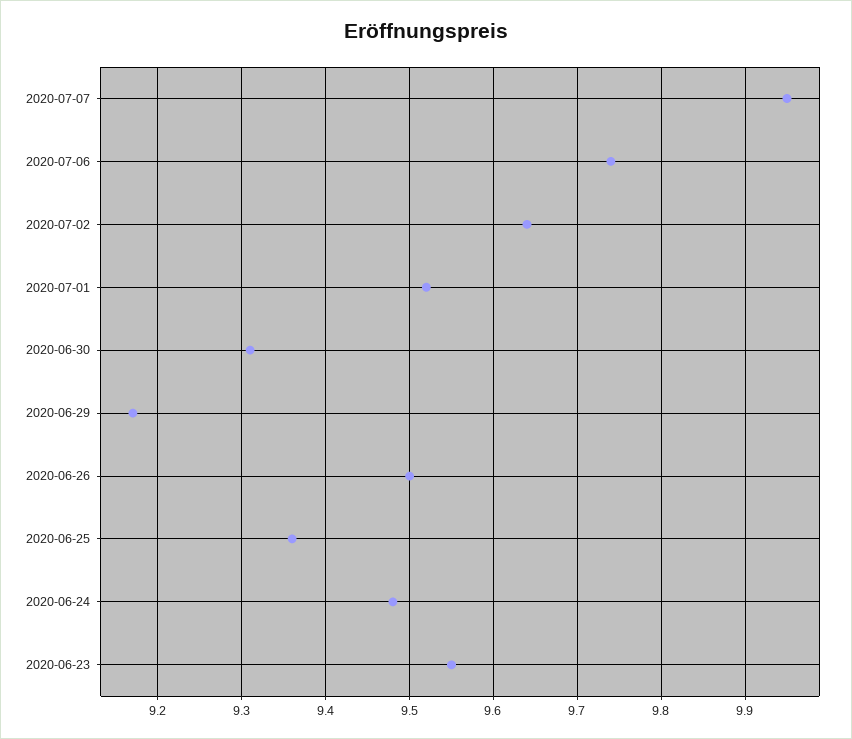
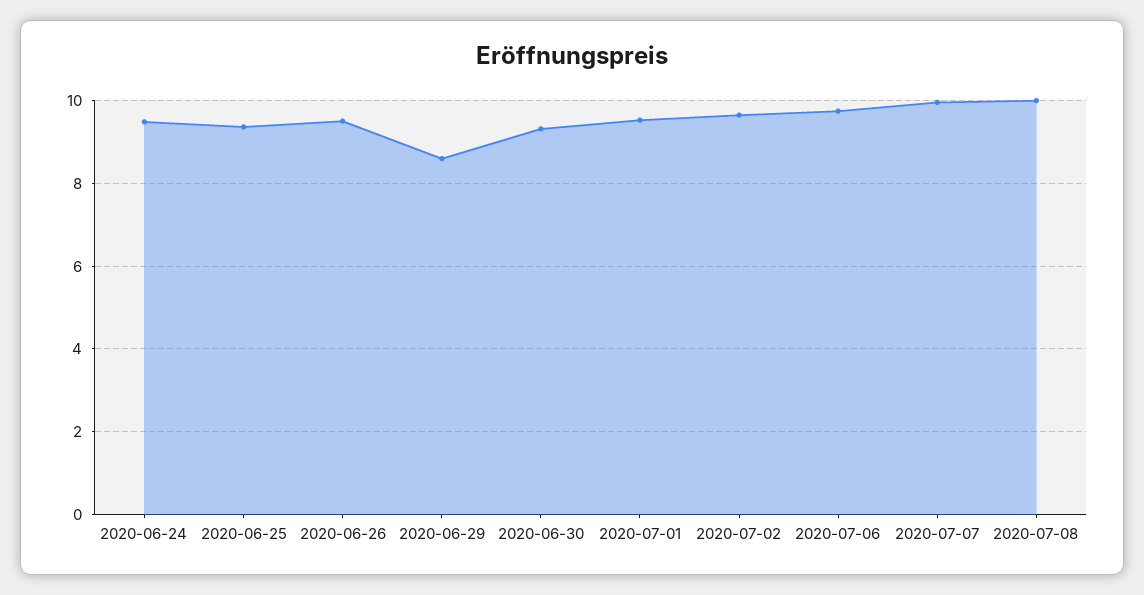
2020-06-29: 9.17 -> 8.6
2020-06-23: 9.55 -> none
2020-07-08: none -> 10

